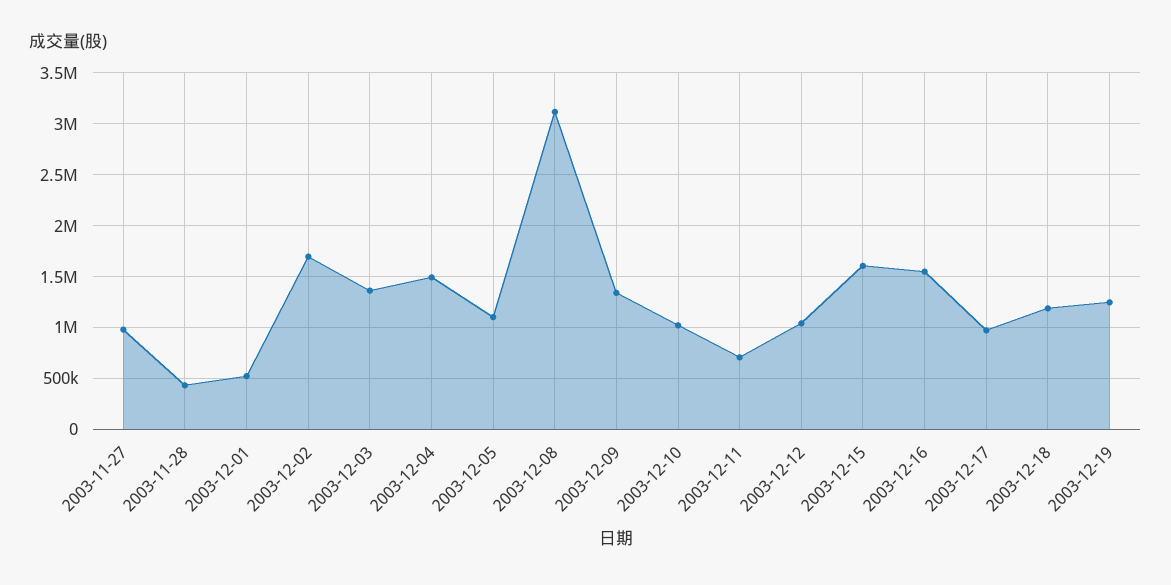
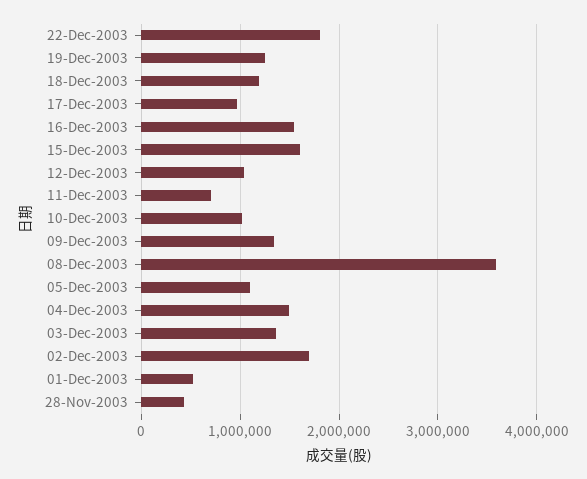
2003-11-27: 1000000 -> none
2003-12-08: 3100000 -> 3600000
22-Dec-2003: none -> 1800000

